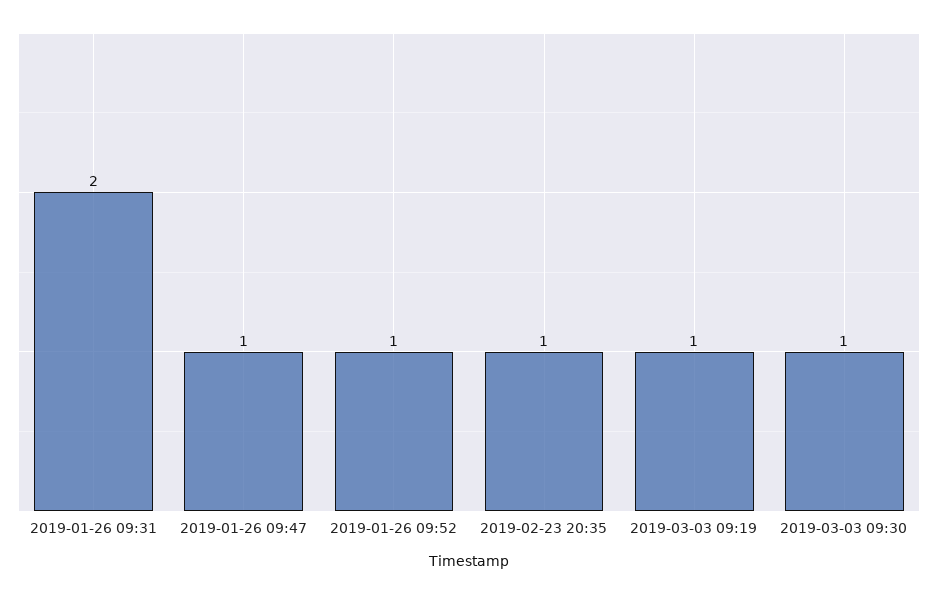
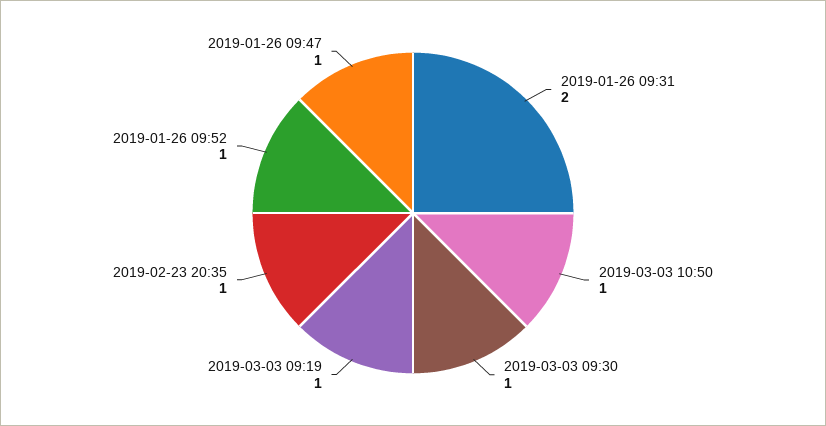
2019-03-03 10:50: none -> 1

